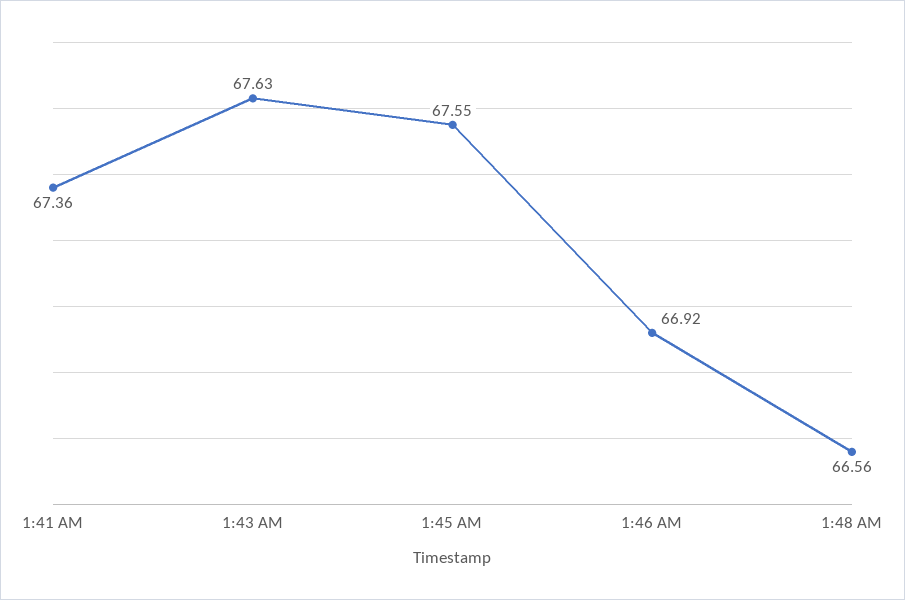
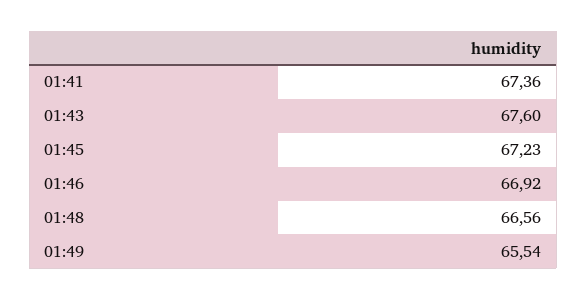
1:43 AM: 67.63 -> 67.6
1:45 AM: 67.55 -> 67.23
01:49: none -> 65.54

